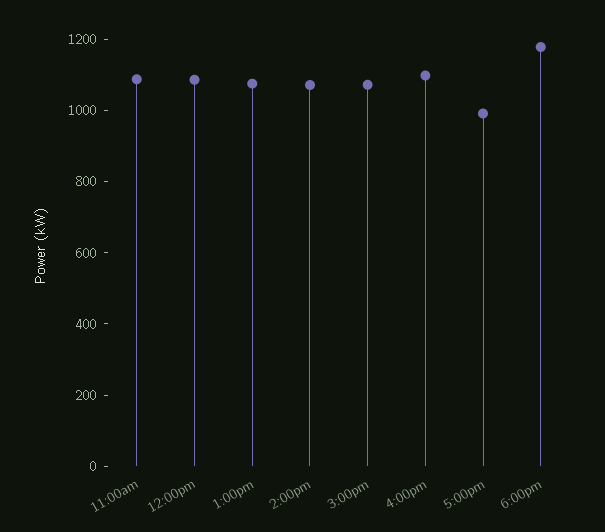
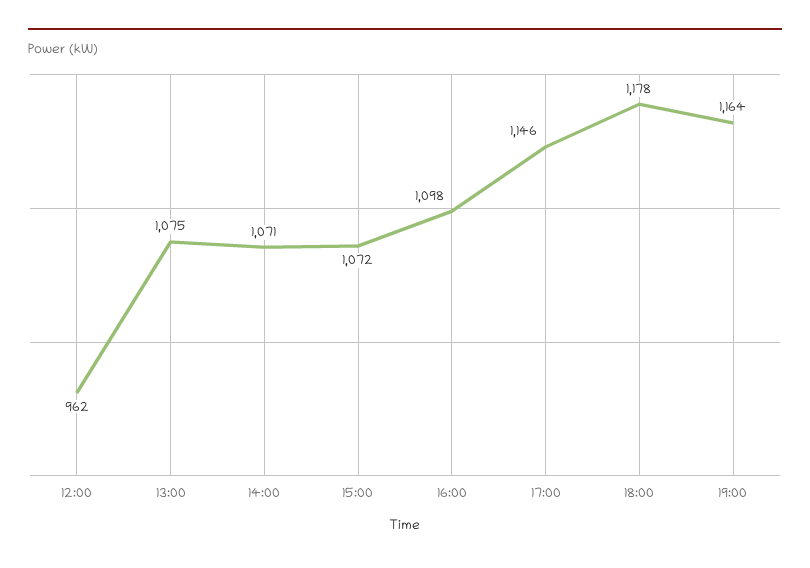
11:00am: 1100 -> none
12:00pm: 1100 -> 962
5:00pm: 1000 -> 1146
19:00: none -> 1164

